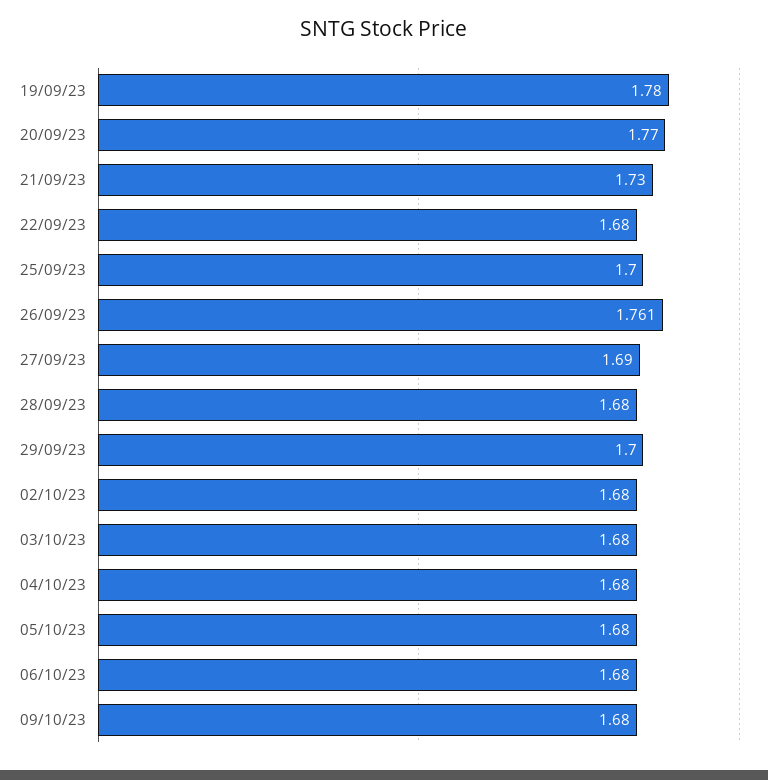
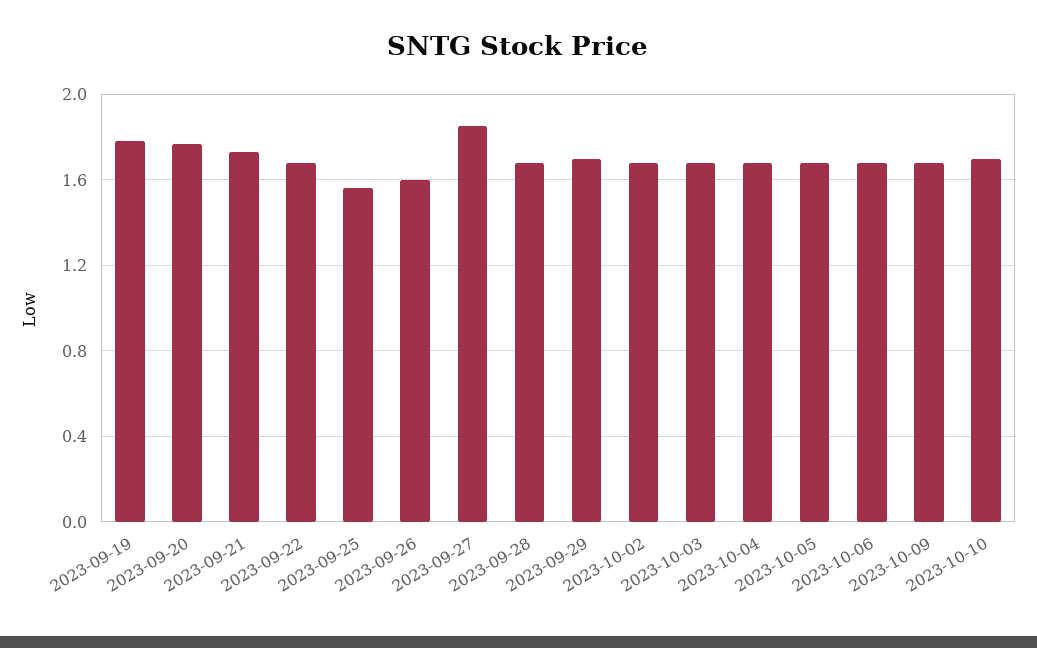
25/09/23: 1.7 -> 1.55
26/09/23: 1.761 -> 1.6
27/09/23: 1.69 -> 1.85
2023-10-10: none -> 1.7

